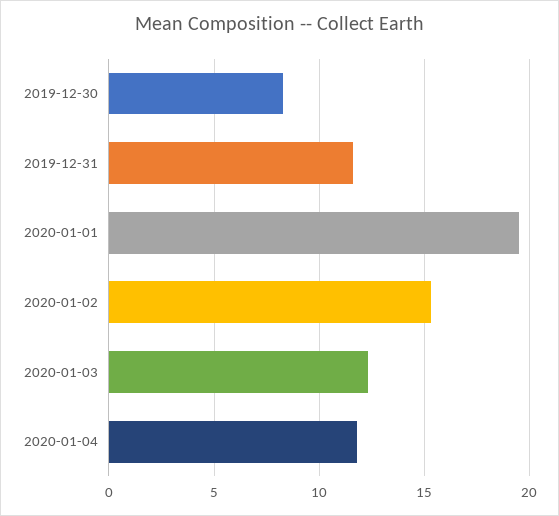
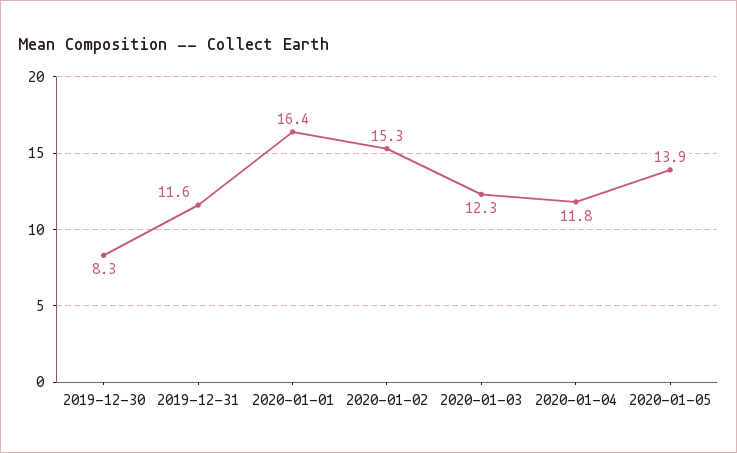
2020-01-01: 19.5 -> 16.4
2020-01-05: none -> 13.9

